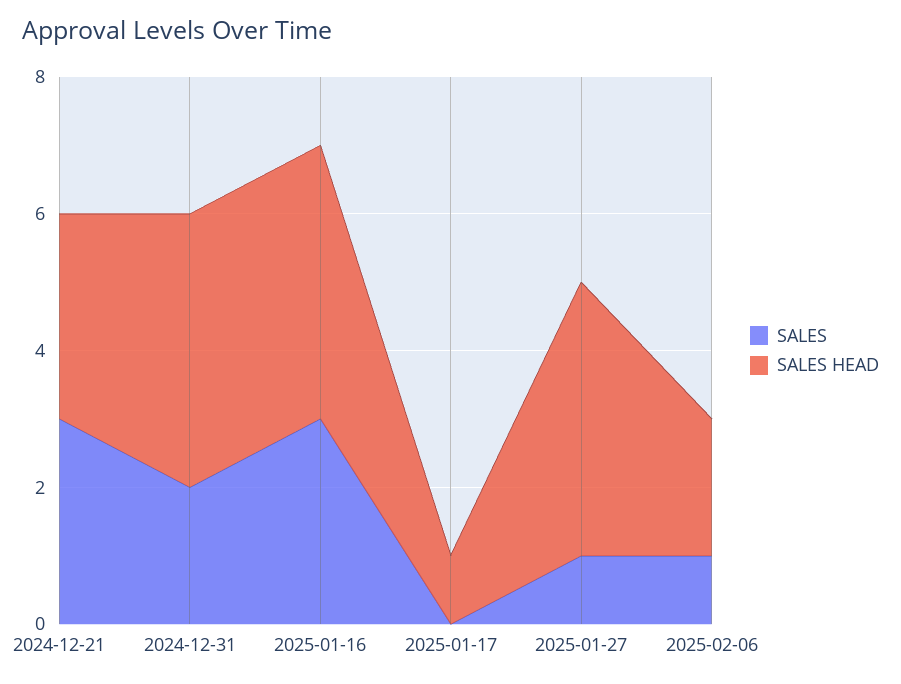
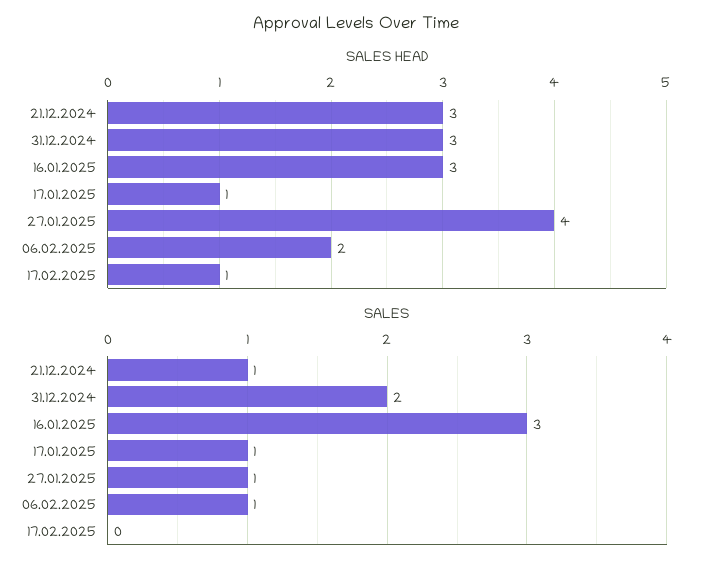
SALES, 2024-12-21: 3 -> 1
SALES HEAD, 2024-12-31: 4 -> 3
SALES HEAD, 2025-01-16: 4 -> 3
SALES, 2025-01-17: 0 -> 1
SALES HEAD, 17.02.2025: none -> 1
SALES, 17.02.2025: none -> 0

